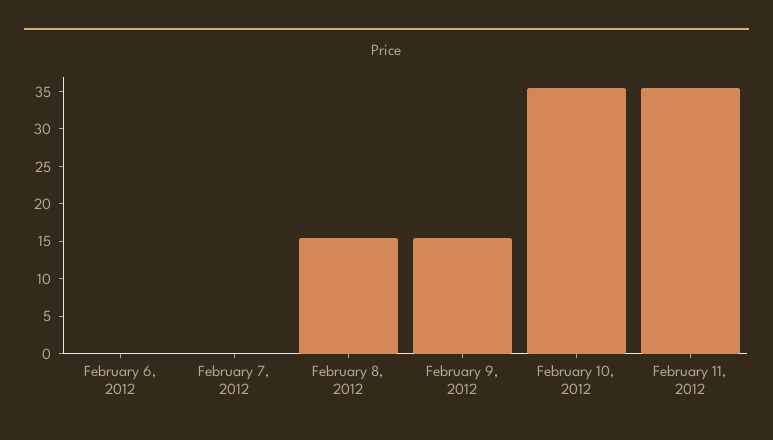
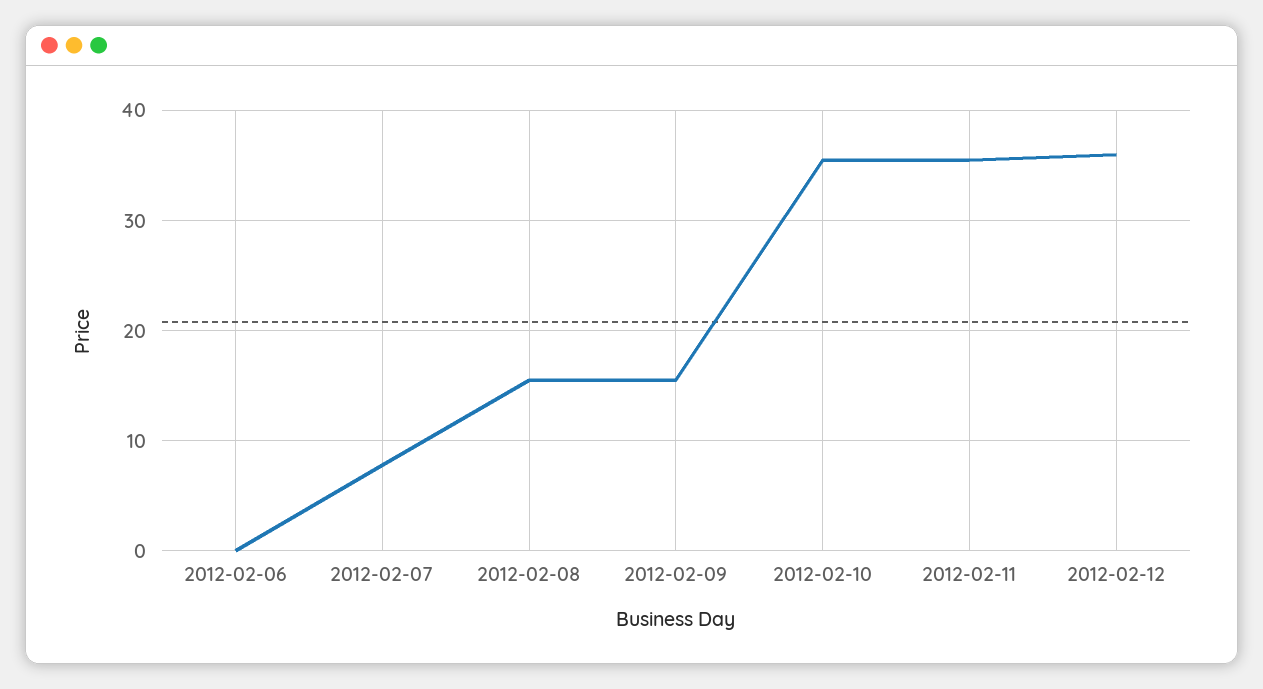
February 7, 2012: 0 -> 8
2012-02-12: none -> 36

